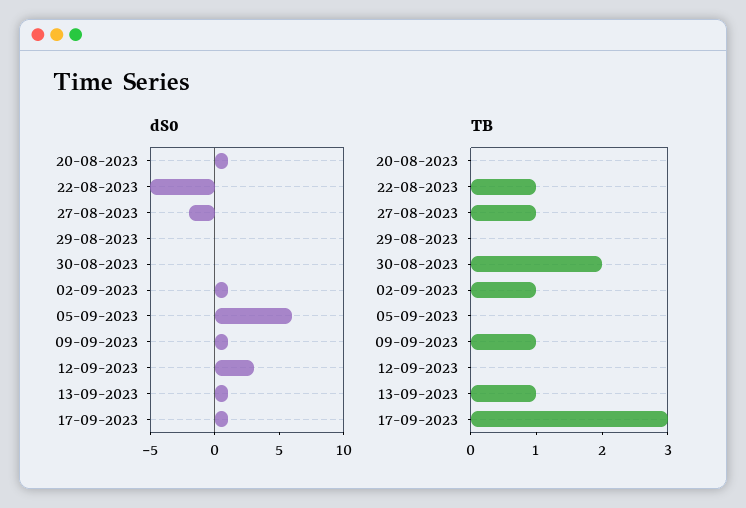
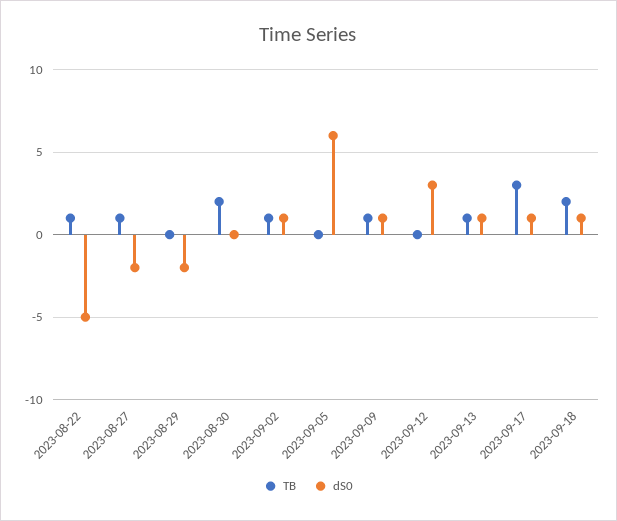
dS0, 20-08-2023: 1 -> none
dS0, 29-08-2023: 0 -> -2
TB, 20-08-2023: 0 -> none
TB, 2023-09-18: none -> 2
dS0, 2023-09-18: none -> 1

